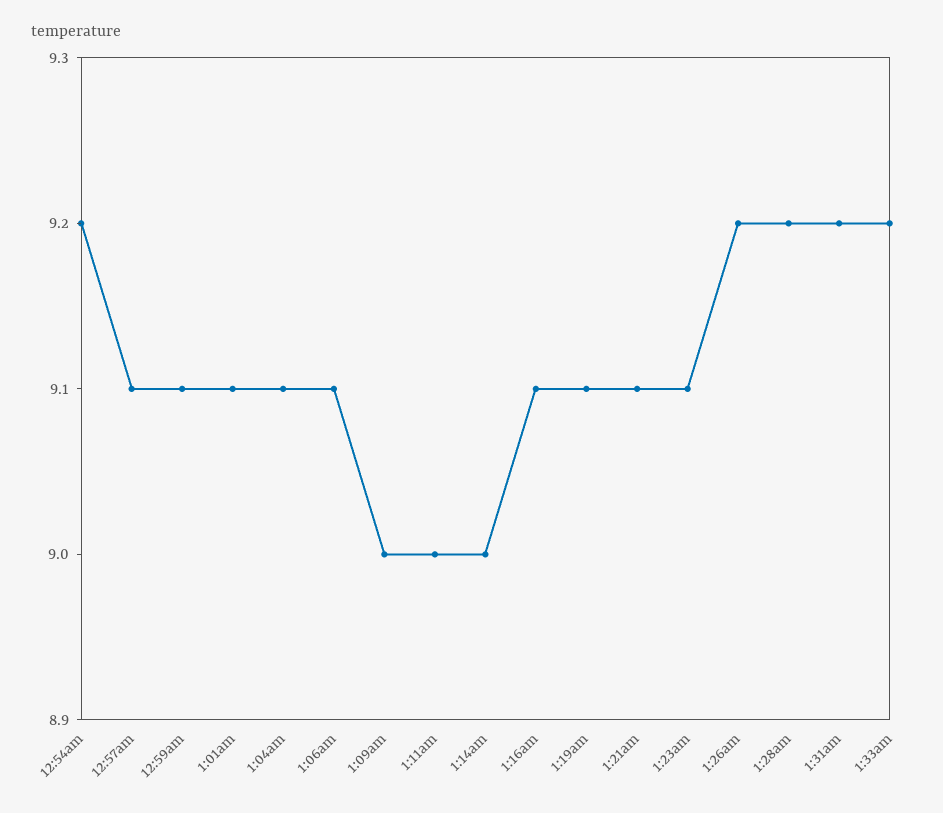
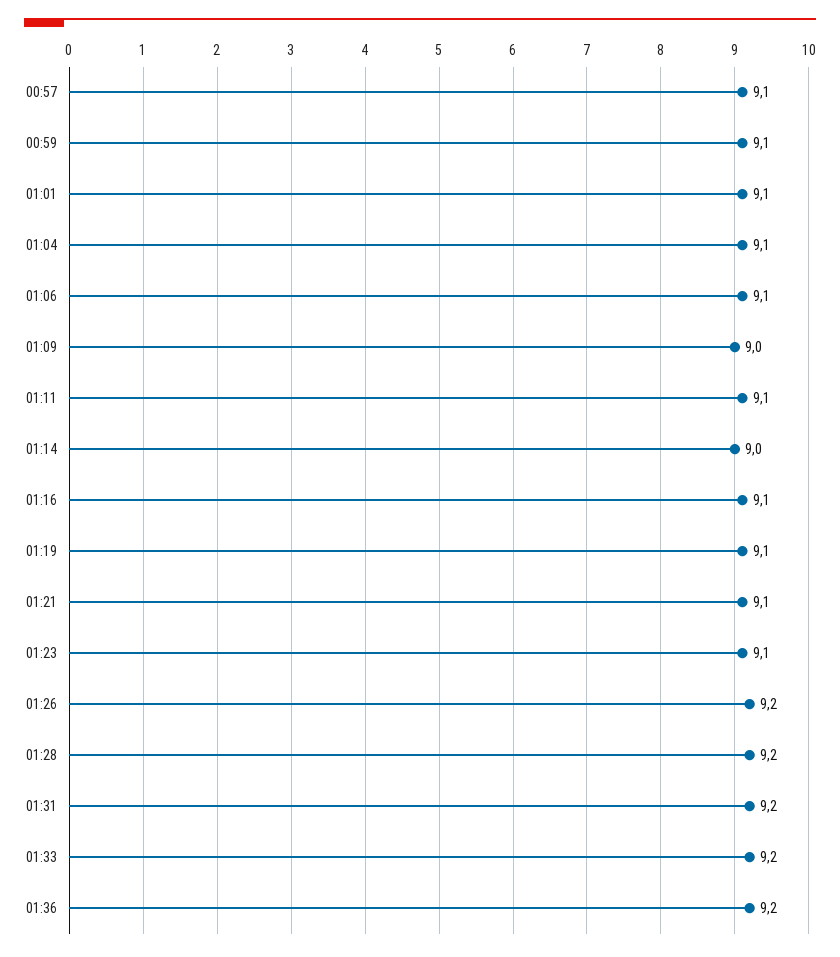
12:54am: 9.2 -> none
1:11am: 9 -> 9.1
01:36: none -> 9.2

